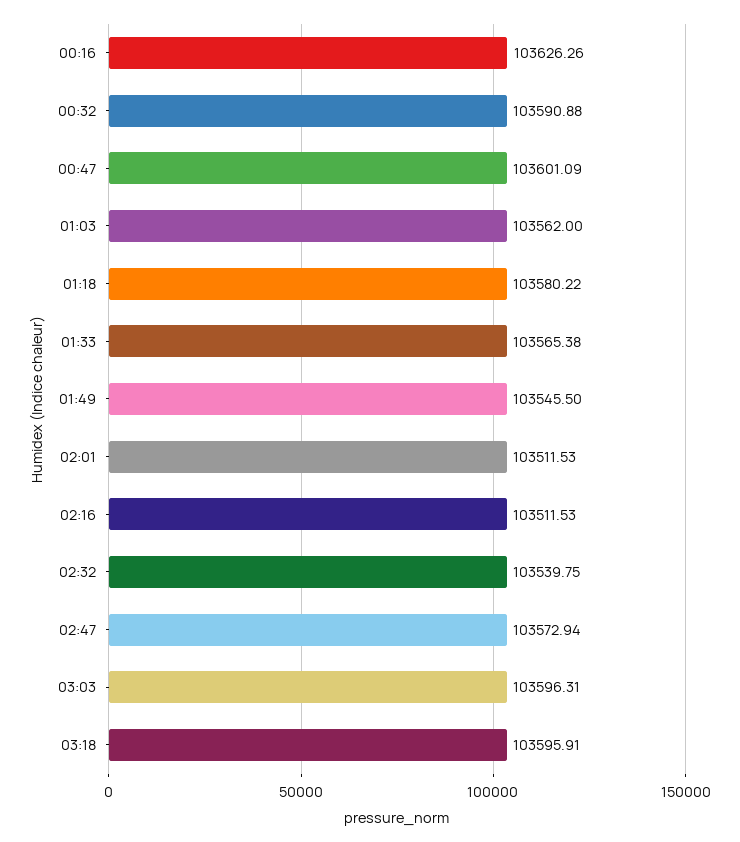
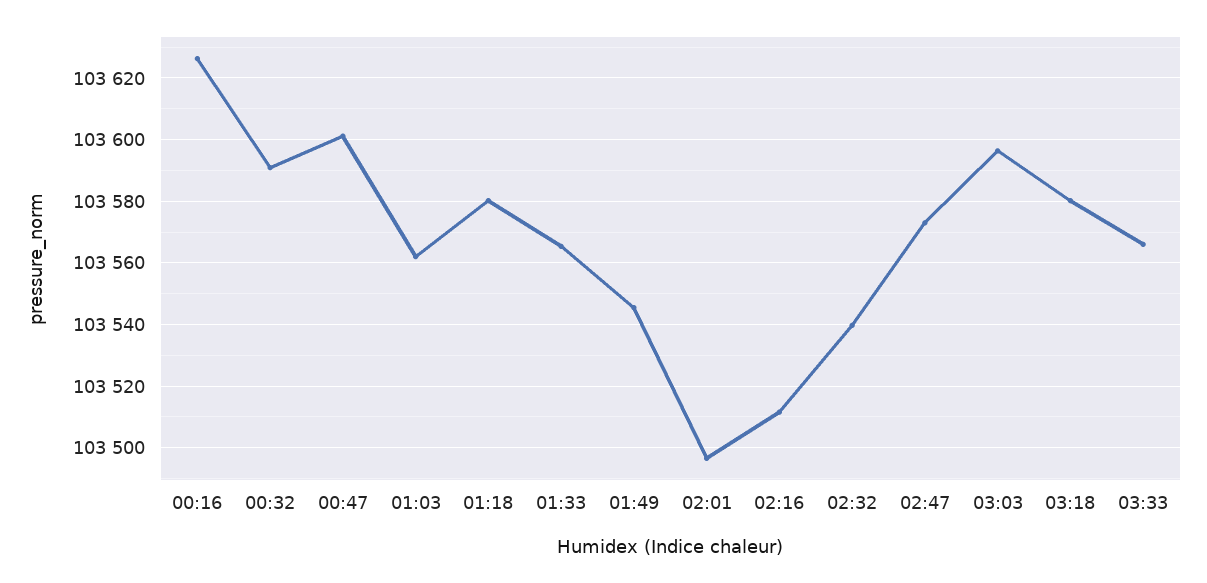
02:01: 103511.53 -> 103496
03:18: 103595.91 -> 103580
03:33: none -> 103566

